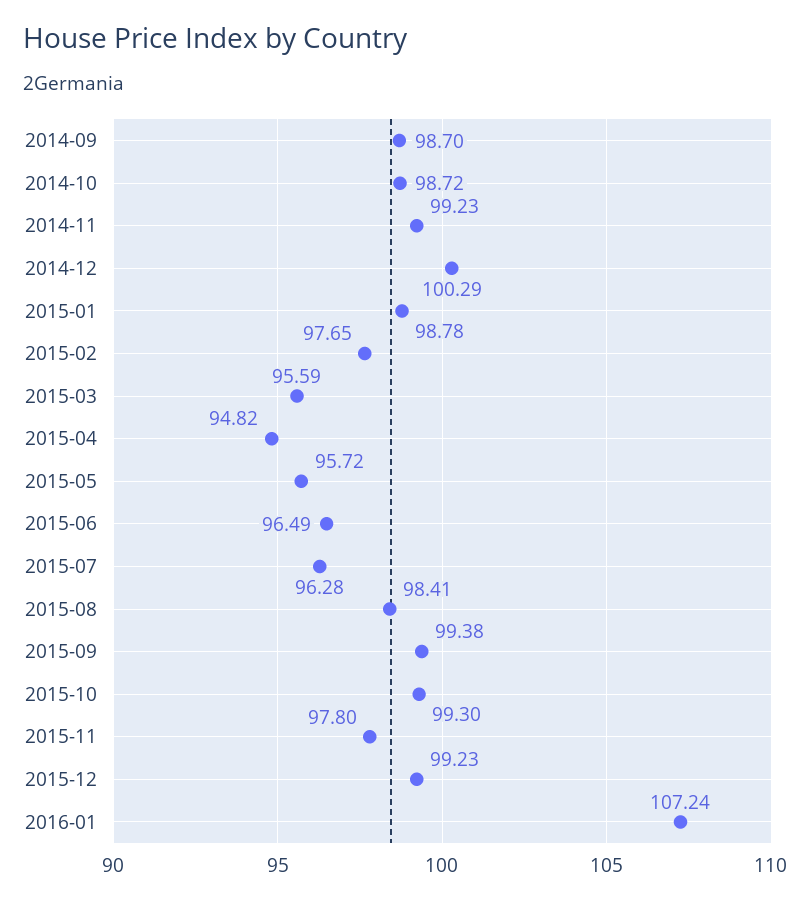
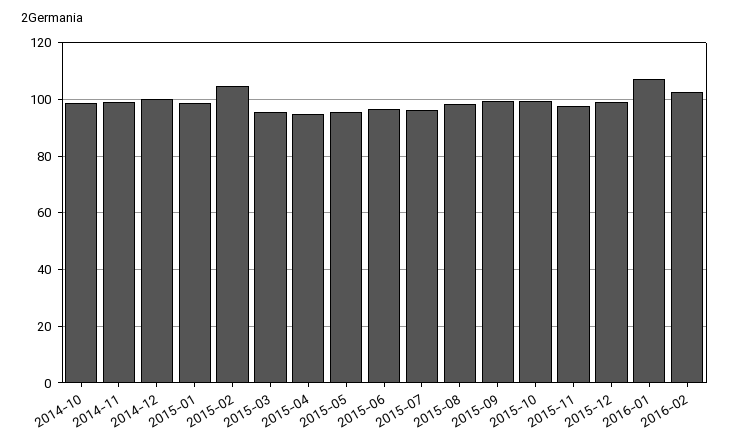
2014-09: 98.7 -> none
2015-02: 97.65 -> 105
2016-02: none -> 102.5

